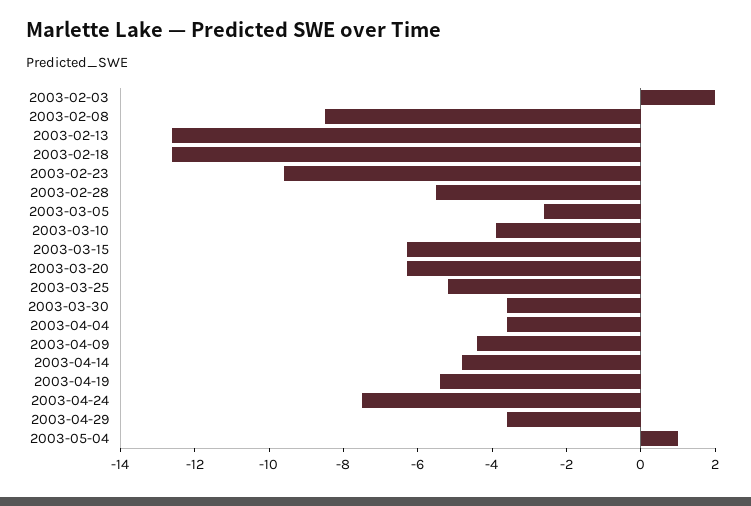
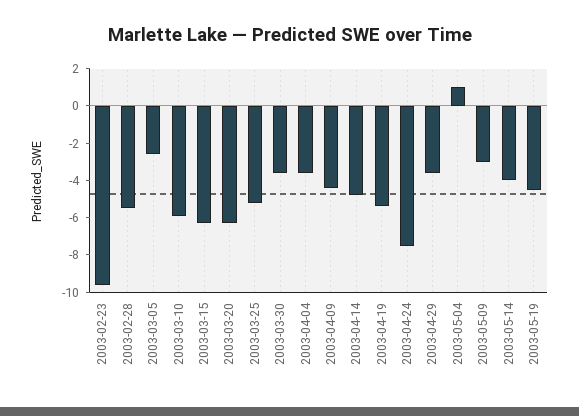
2003-02-03: 2 -> none
2003-02-08: -8.5 -> none
2003-02-13: -12.5 -> none
2003-02-18: -12.5 -> none
2003-03-10: -4 -> -6
2003-05-09: none -> -3
2003-05-14: none -> -4
2003-05-19: none -> -4.5

